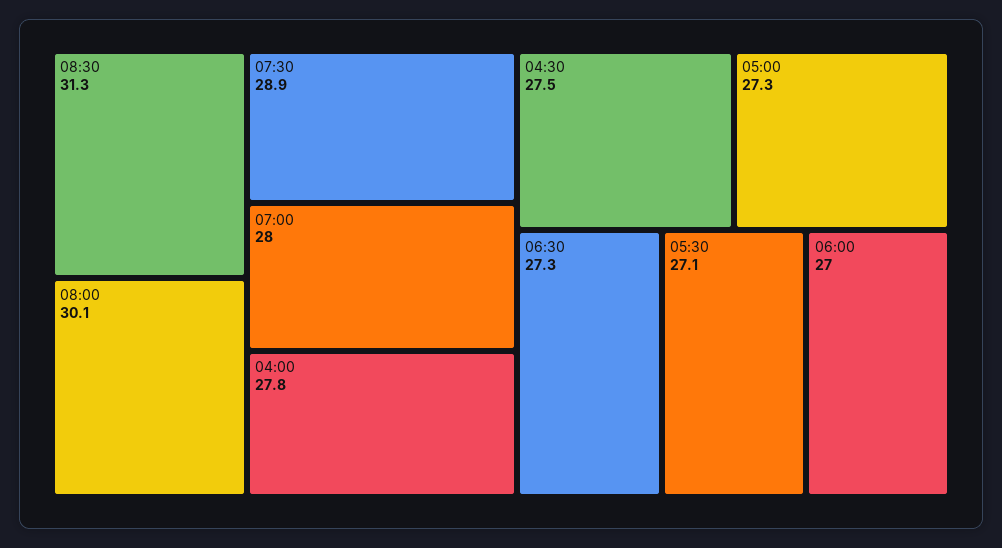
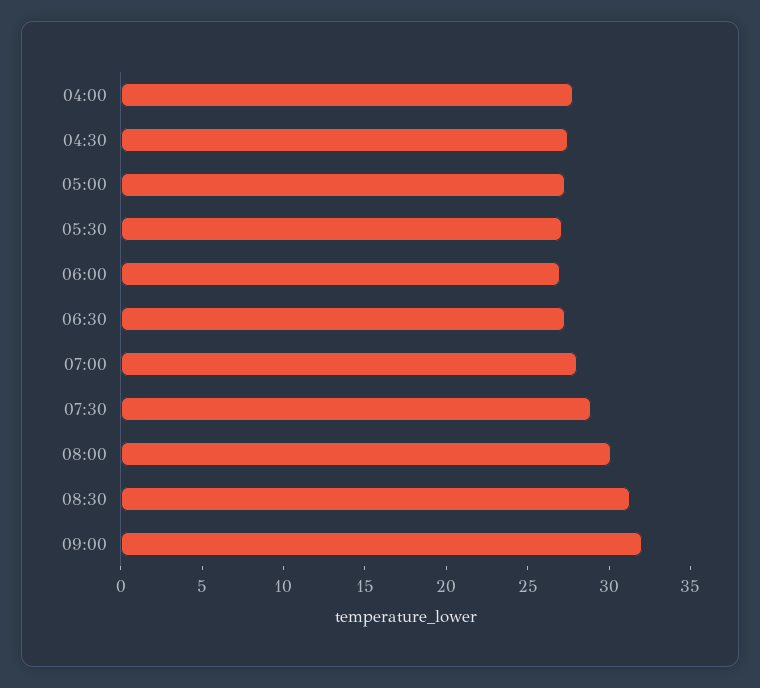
09:00: none -> 32

